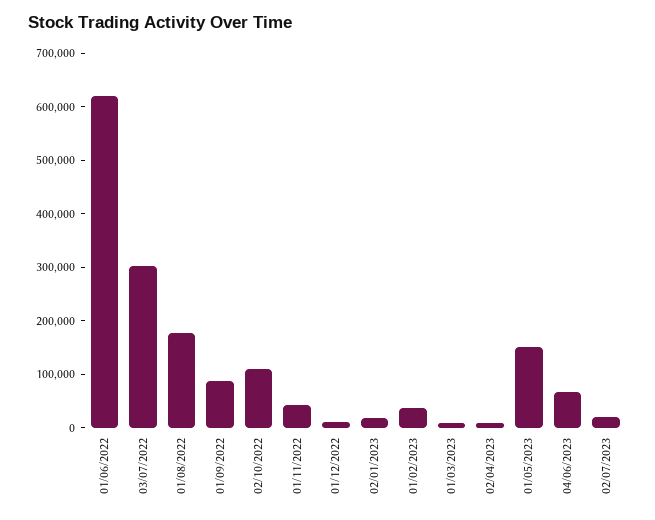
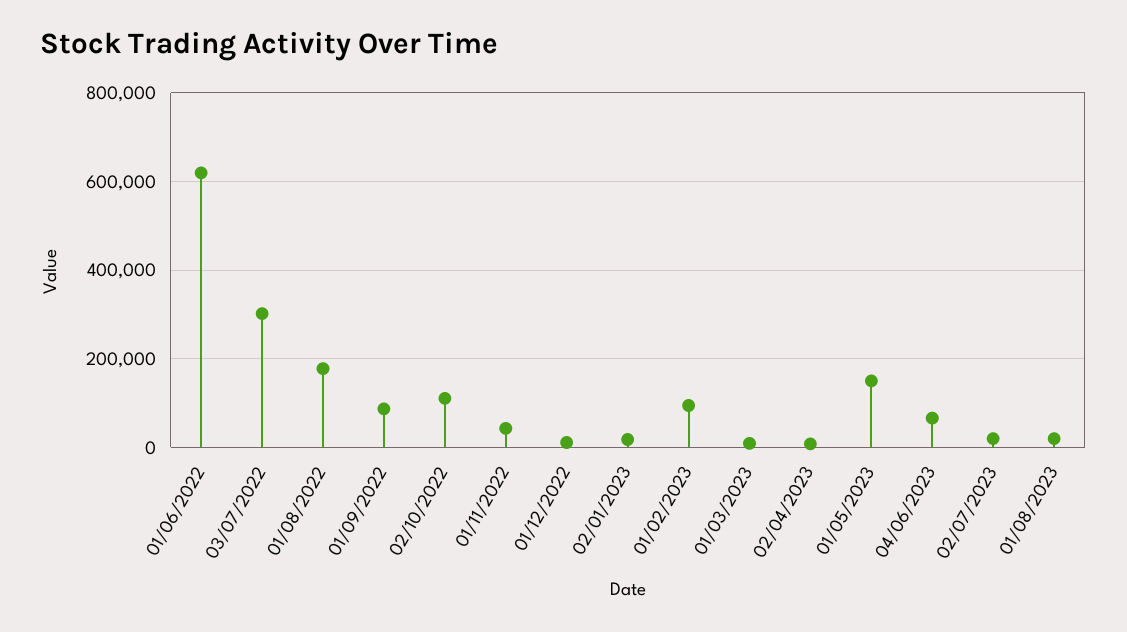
01/02/2023: 40000 -> 100000
01/08/2023: none -> 20000

